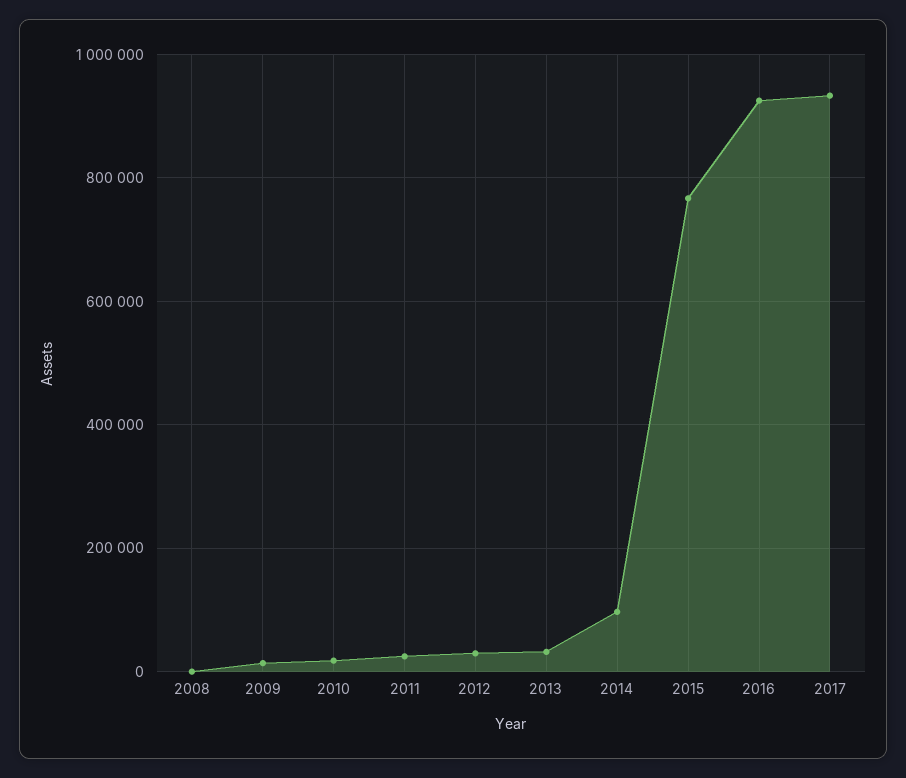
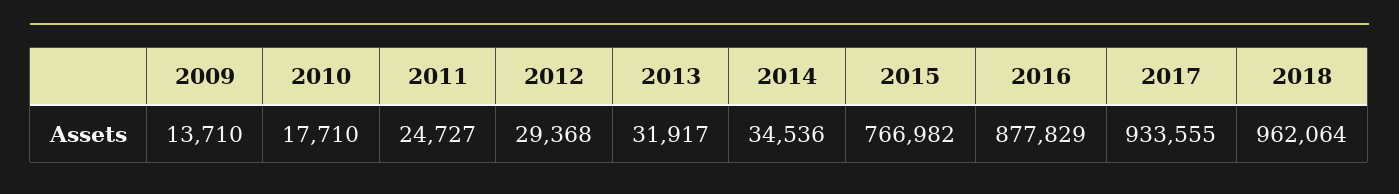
2008: 0 -> none
2014: 100000 -> 34536
2016: 920000 -> 877829
2018: none -> 962064

